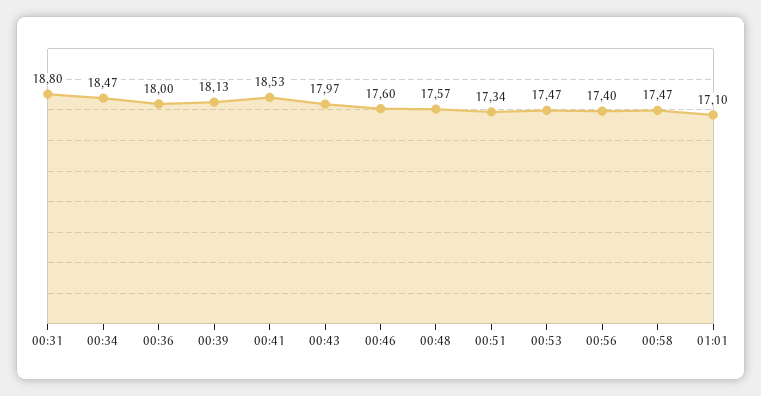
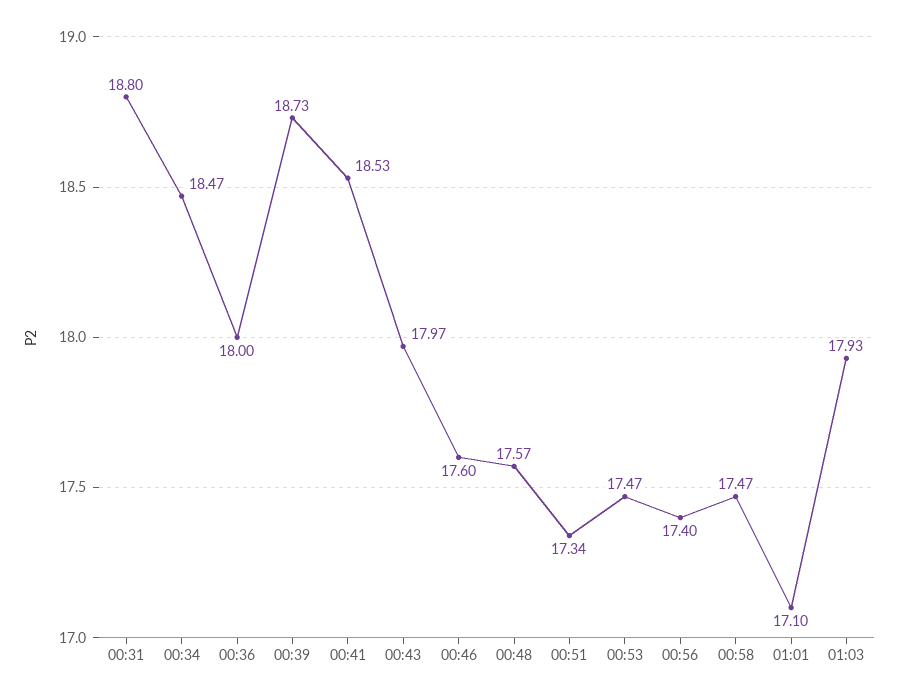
00:39: 18.13 -> 18.73
01:03: none -> 17.93

